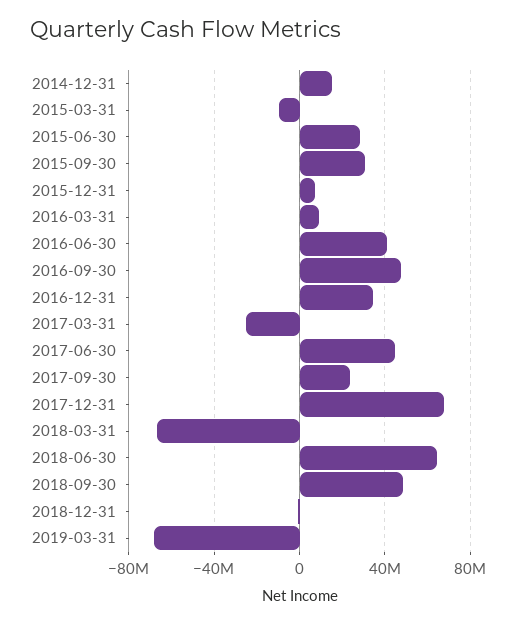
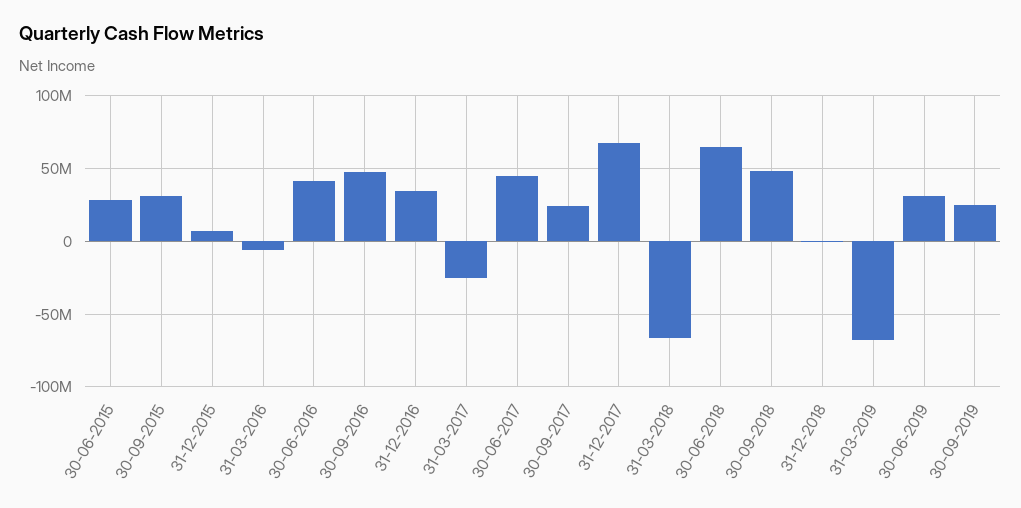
2014-12-31: 15000000 -> none
2015-03-31: -10000000 -> none
2016-03-31: 10000000 -> -5000000
30-06-2019: none -> 30000000
30-09-2019: none -> 25000000

